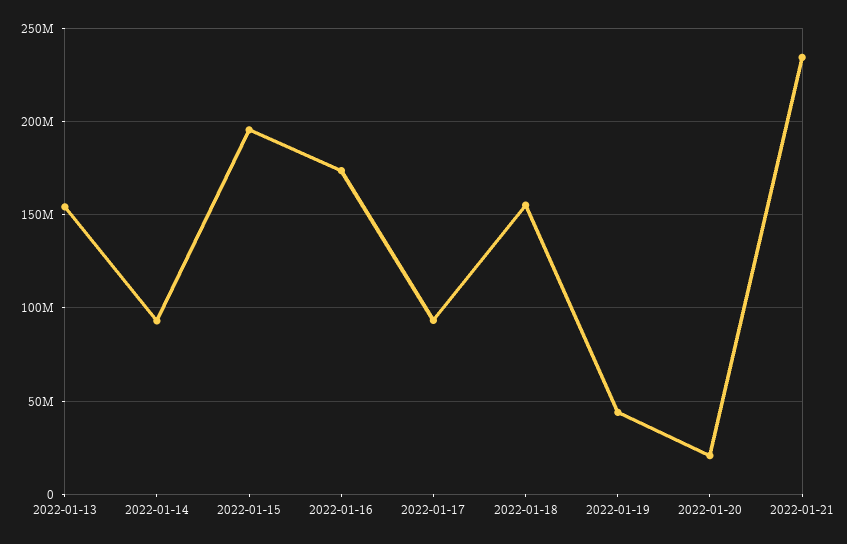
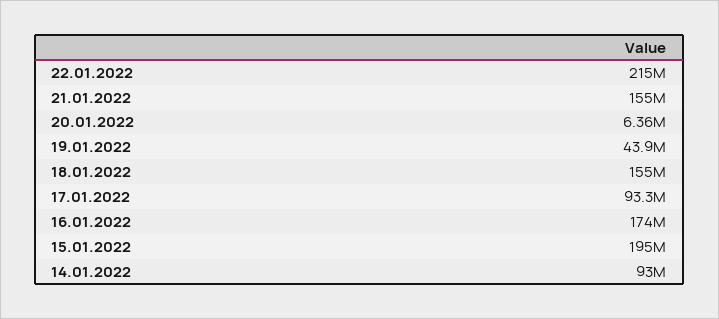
2022-01-13: 155000000 -> none
2022-01-20: 20000000 -> 6360000
2022-01-21: 235000000 -> 155000000
22.01.2022: none -> 215000000

